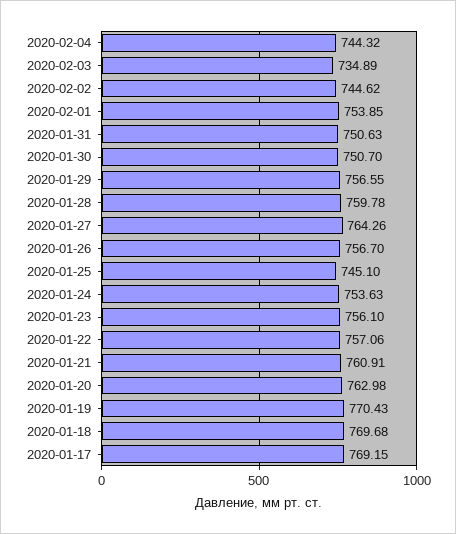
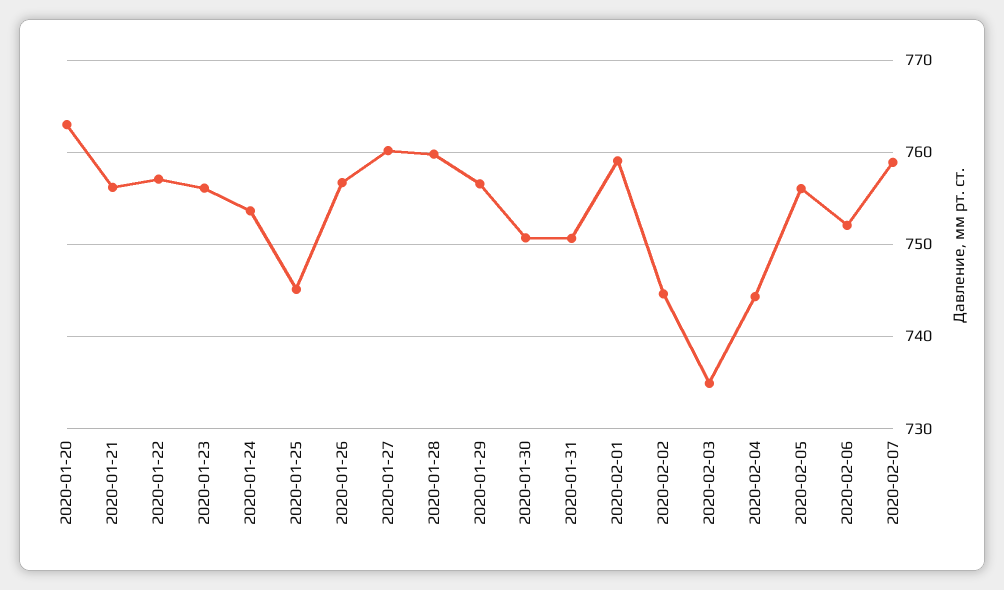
2020-02-01: 753.85 -> 759
2020-01-27: 764.26 -> 760
2020-01-21: 760.91 -> 756
2020-01-19: 770.43 -> none
2020-01-18: 769.68 -> none
2020-01-17: 769.15 -> none
2020-02-05: none -> 756
2020-02-06: none -> 752
2020-02-07: none -> 759

